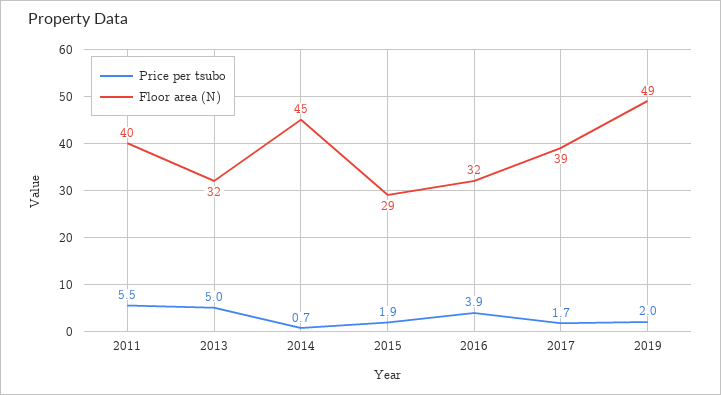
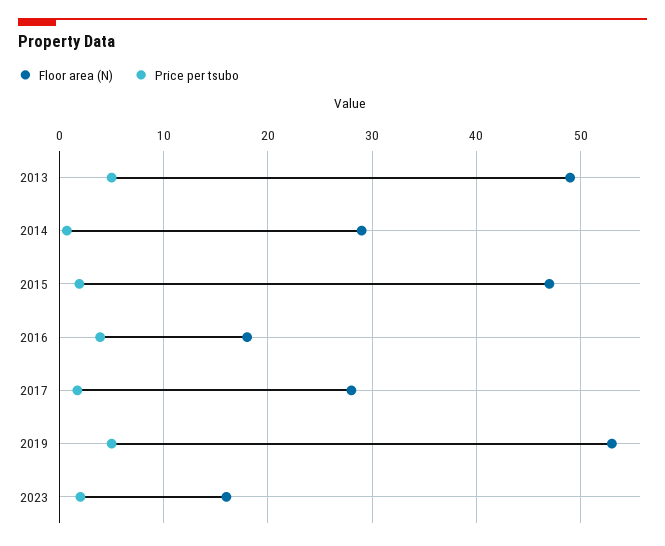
Price per tsubo, 2011: 5.5 -> none
Floor area (N), 2011: 40 -> none
Floor area (N), 2013: 32 -> 49
Floor area (N), 2014: 45 -> 29
Floor area (N), 2015: 29 -> 47
Floor area (N), 2016: 32 -> 18
Floor area (N), 2017: 39 -> 28
Price per tsubo, 2019: 2 -> 5
Floor area (N), 2019: 49 -> 53
Floor area (N), 2023: none -> 16
Price per tsubo, 2023: none -> 2

